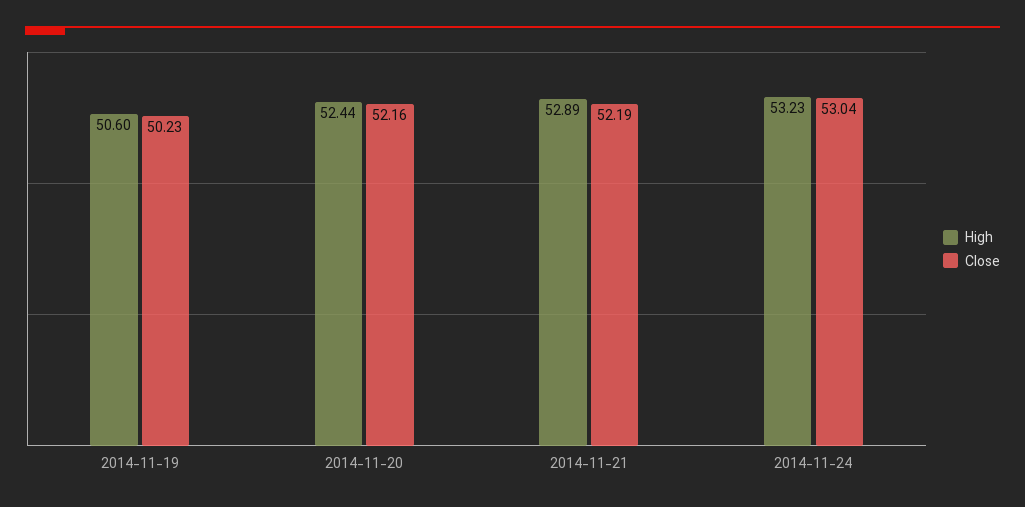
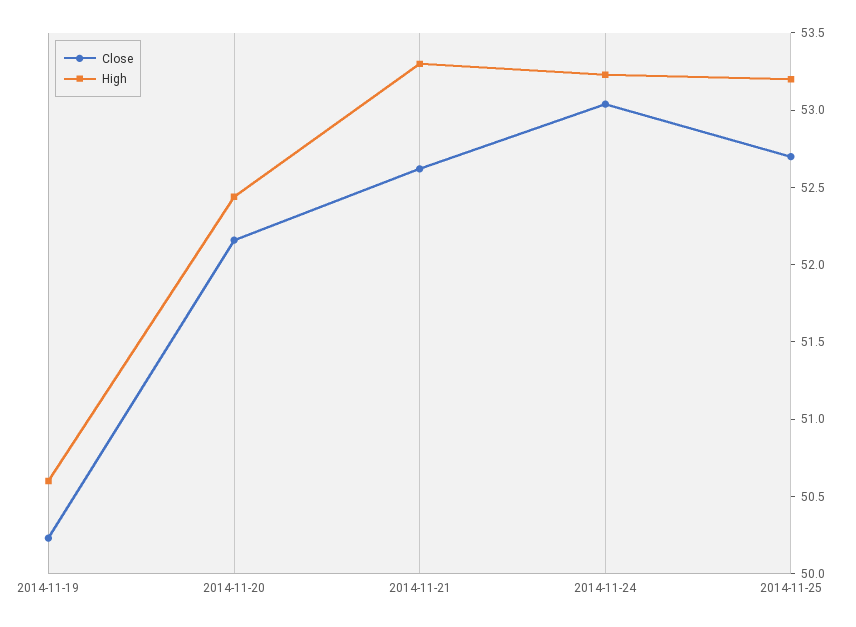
High, 2014-11-21: 52.89 -> 53.3
Close, 2014-11-21: 52.19 -> 52.6
Close, 2014-11-25: none -> 52.7
High, 2014-11-25: none -> 53.2

